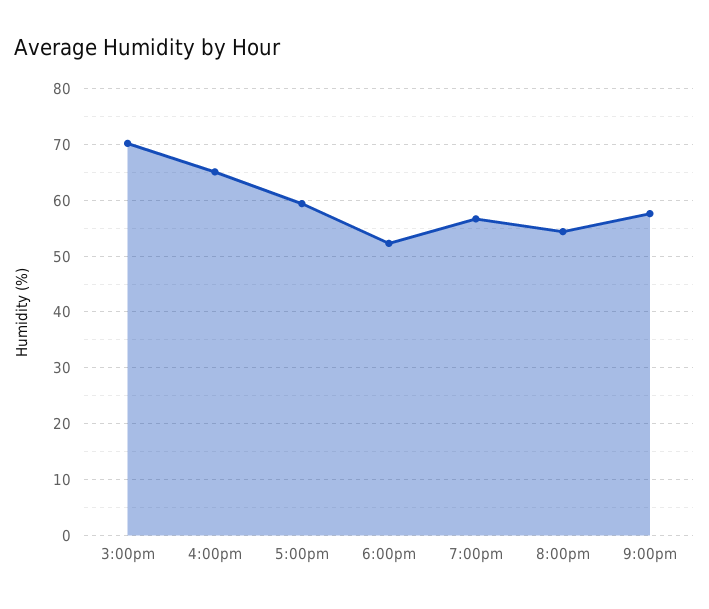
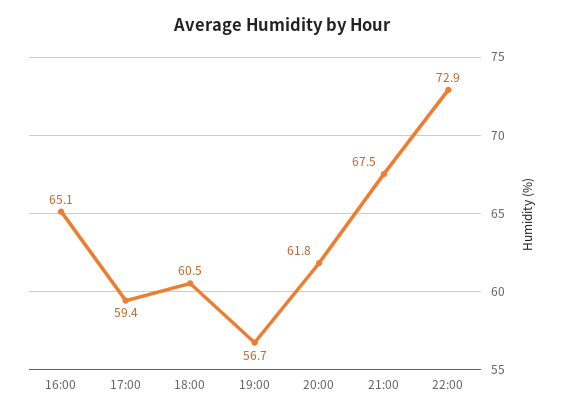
3:00pm: 70 -> none
6:00pm: 52 -> 60.5
8:00pm: 54 -> 61.8
9:00pm: 58 -> 67.5
22:00: none -> 72.9

